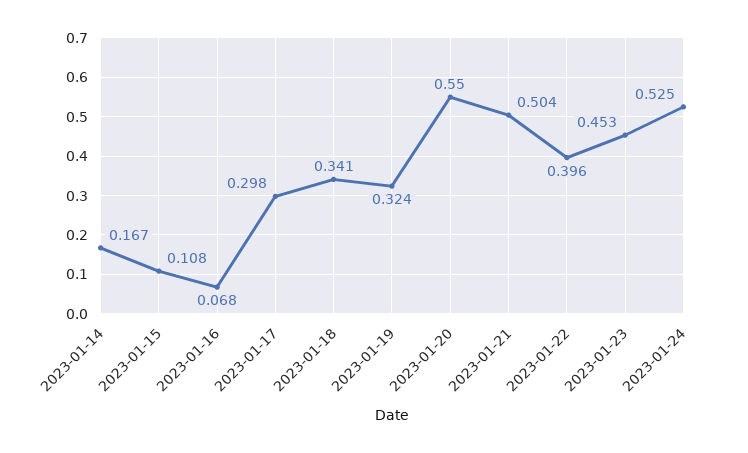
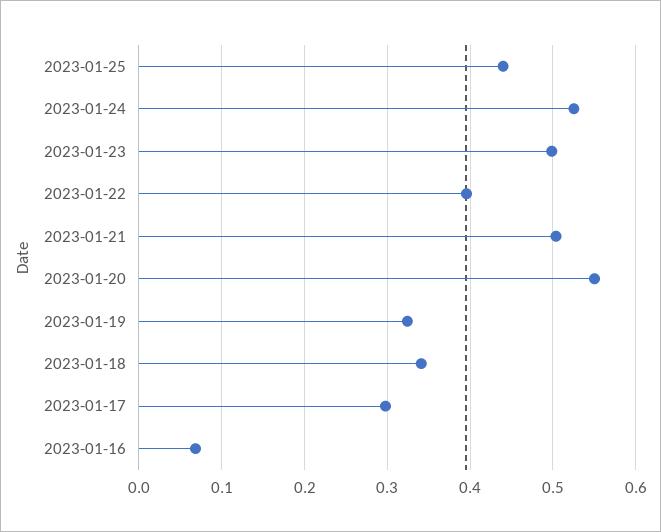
2023-01-14: 0.167 -> none
2023-01-15: 0.108 -> none
2023-01-23: 0.453 -> 0.5
2023-01-25: none -> 0.44

